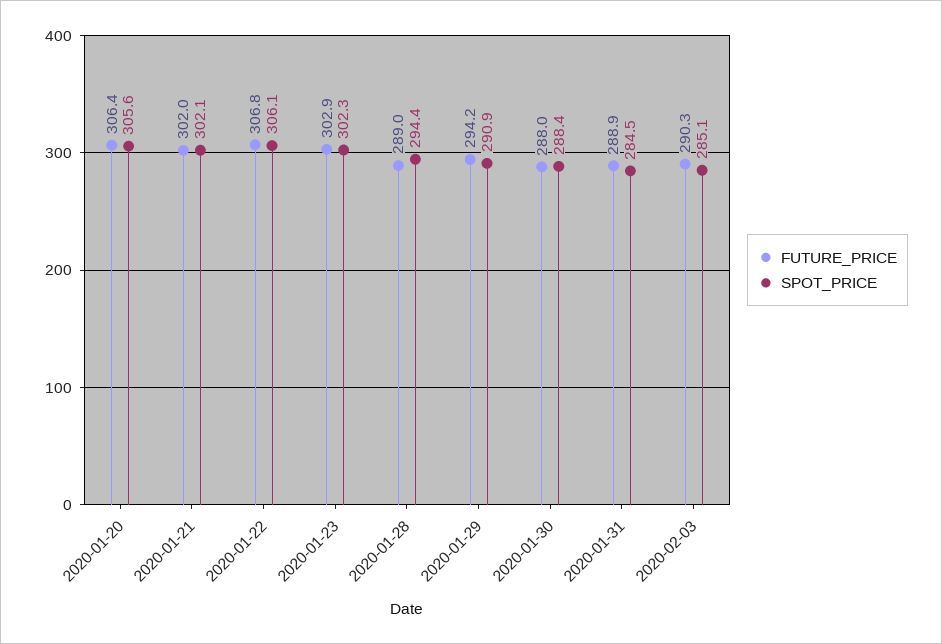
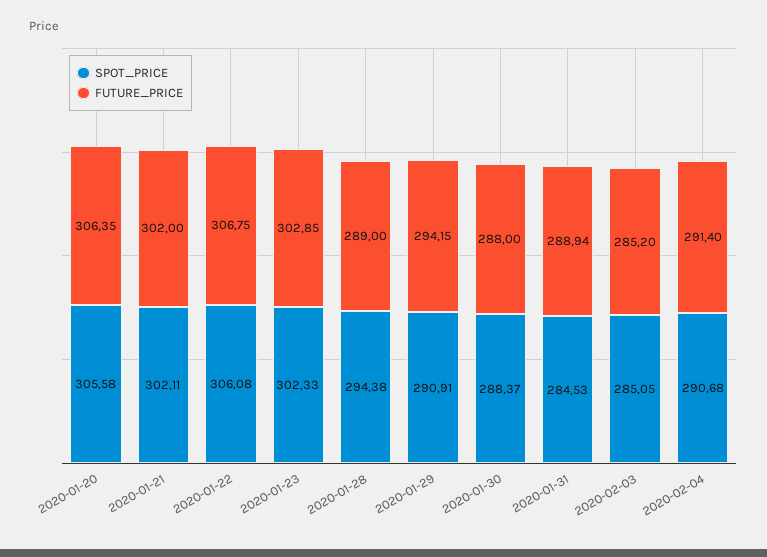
FUTURE_PRICE, 2020-02-03: 290.3 -> 285.2
SPOT_PRICE, 2020-02-04: none -> 290.68
FUTURE_PRICE, 2020-02-04: none -> 291.4

